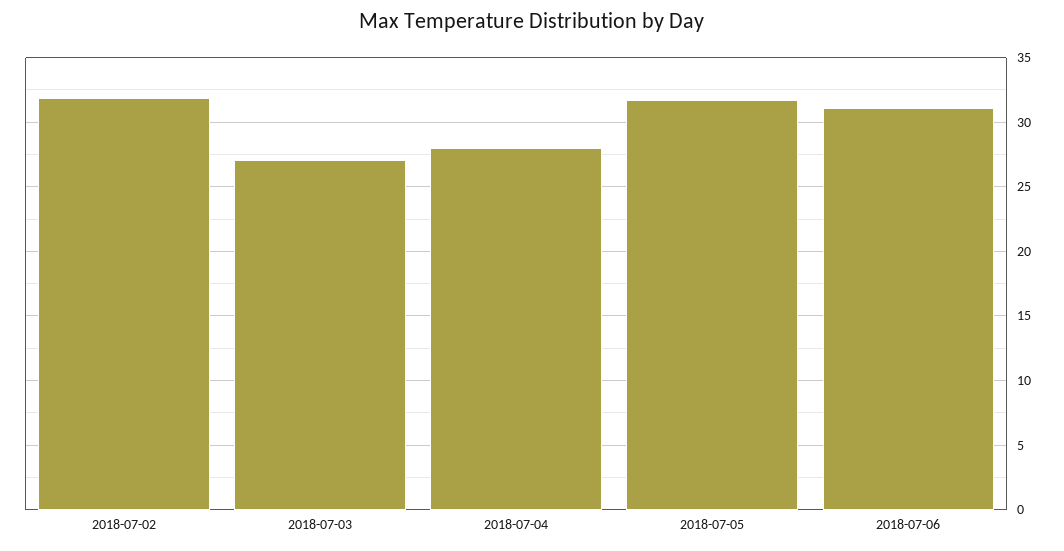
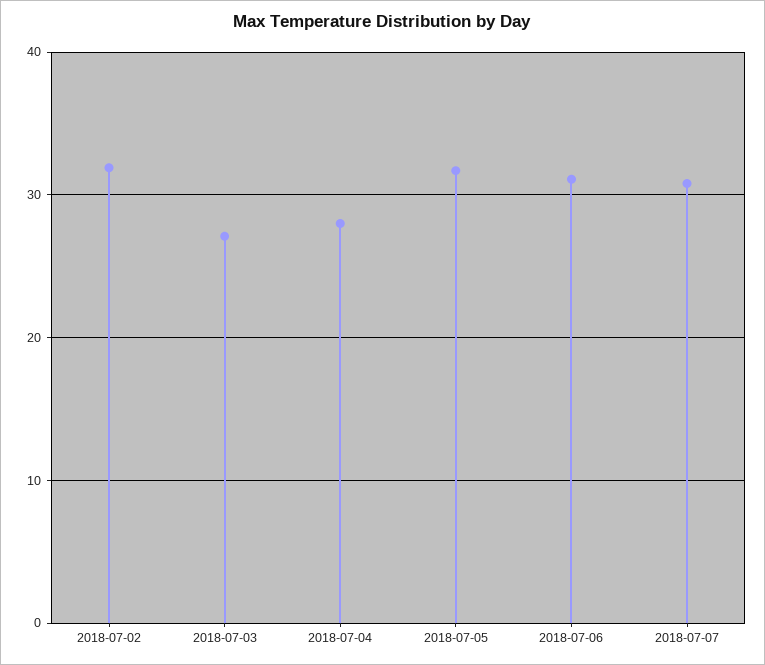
2018-07-07: none -> 31

